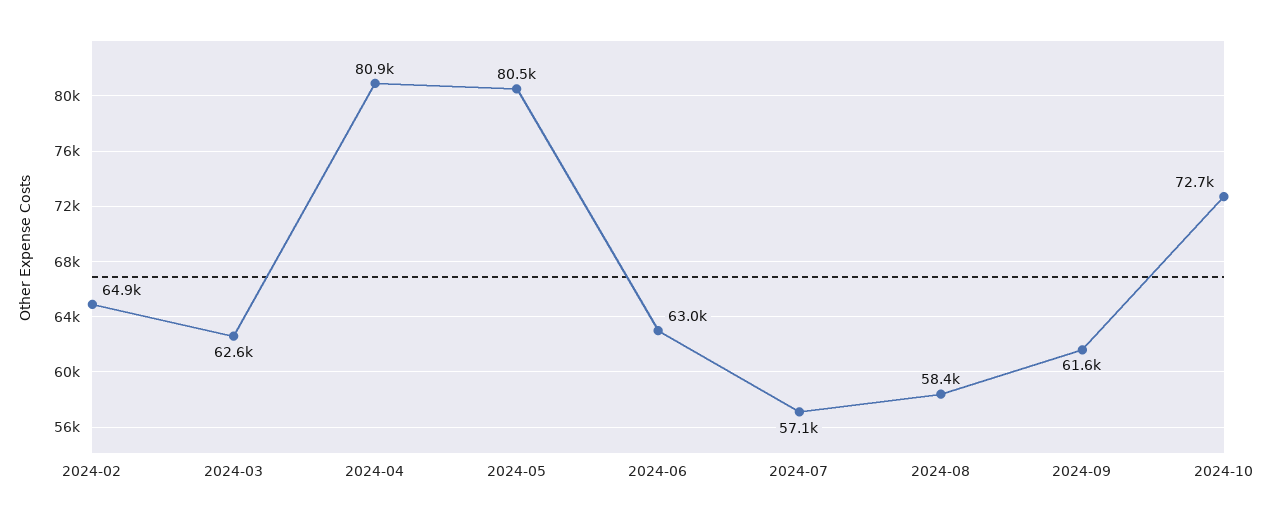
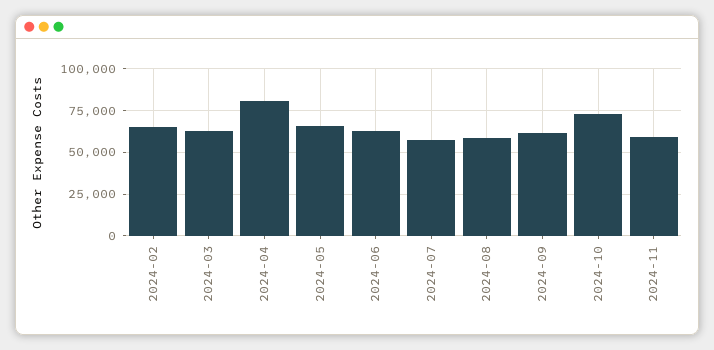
2024-05: 80500 -> 65000
2024-11: none -> 60000

